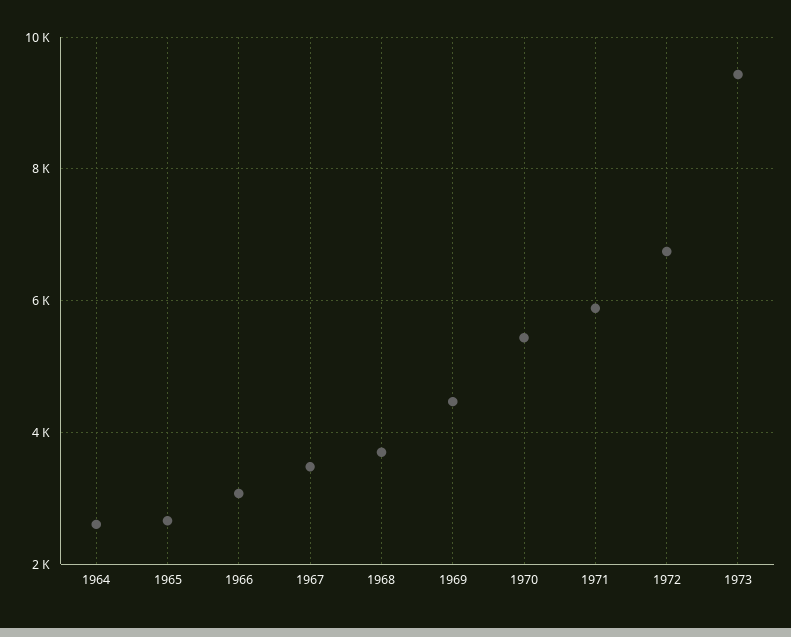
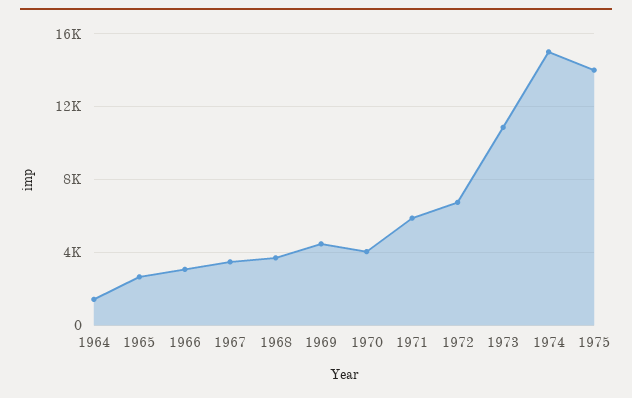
1964: 2600 -> 1500
1970: 5400 -> 4000
1973: 9400 -> 11000
1974: none -> 15000
1975: none -> 14000

